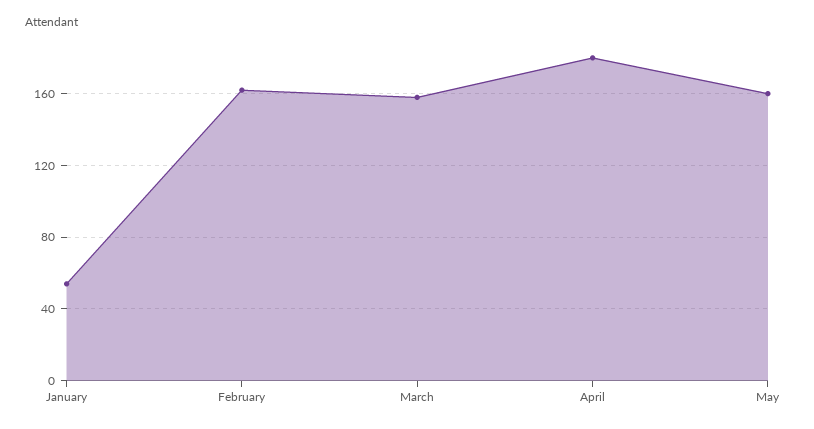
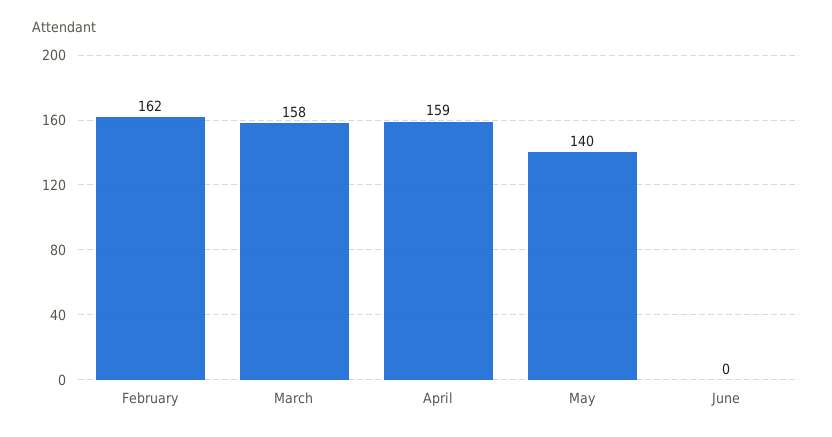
January: 55 -> none
April: 180 -> 159
May: 160 -> 140
June: none -> 0

